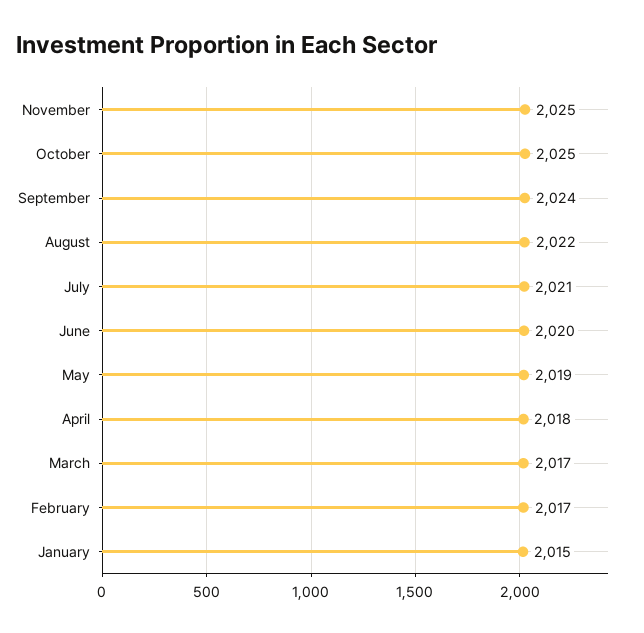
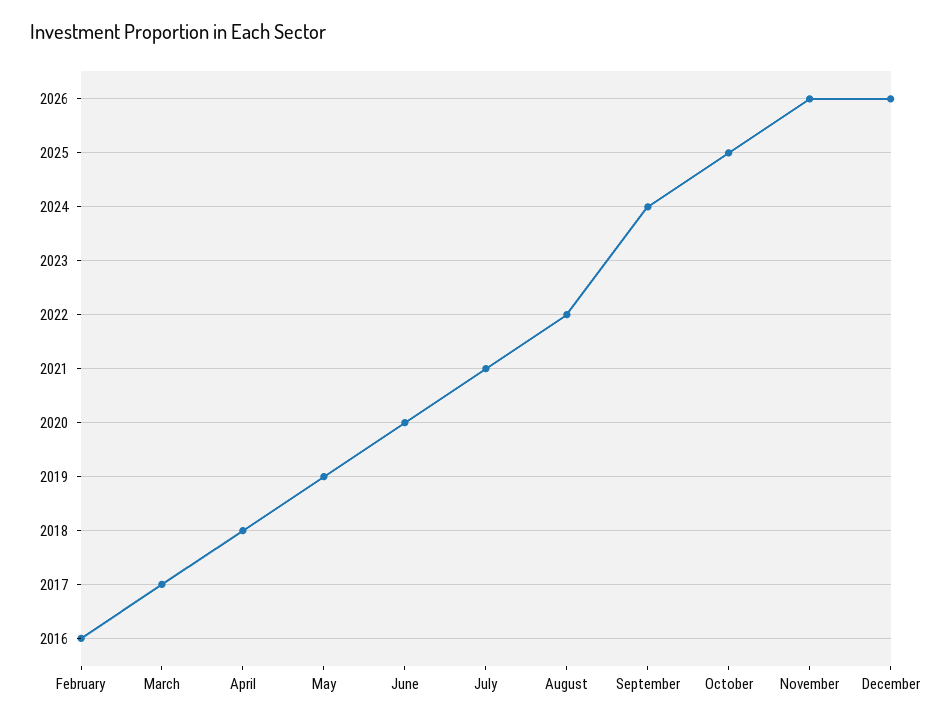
November: 2025 -> 2026
February: 2017 -> 2016
January: 2015 -> none
December: none -> 2026

